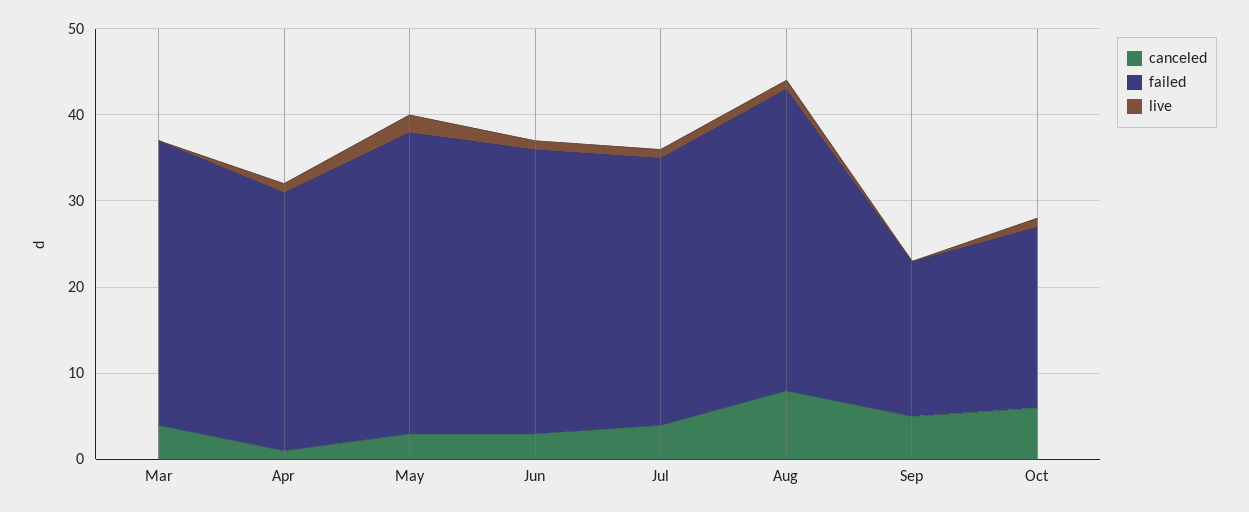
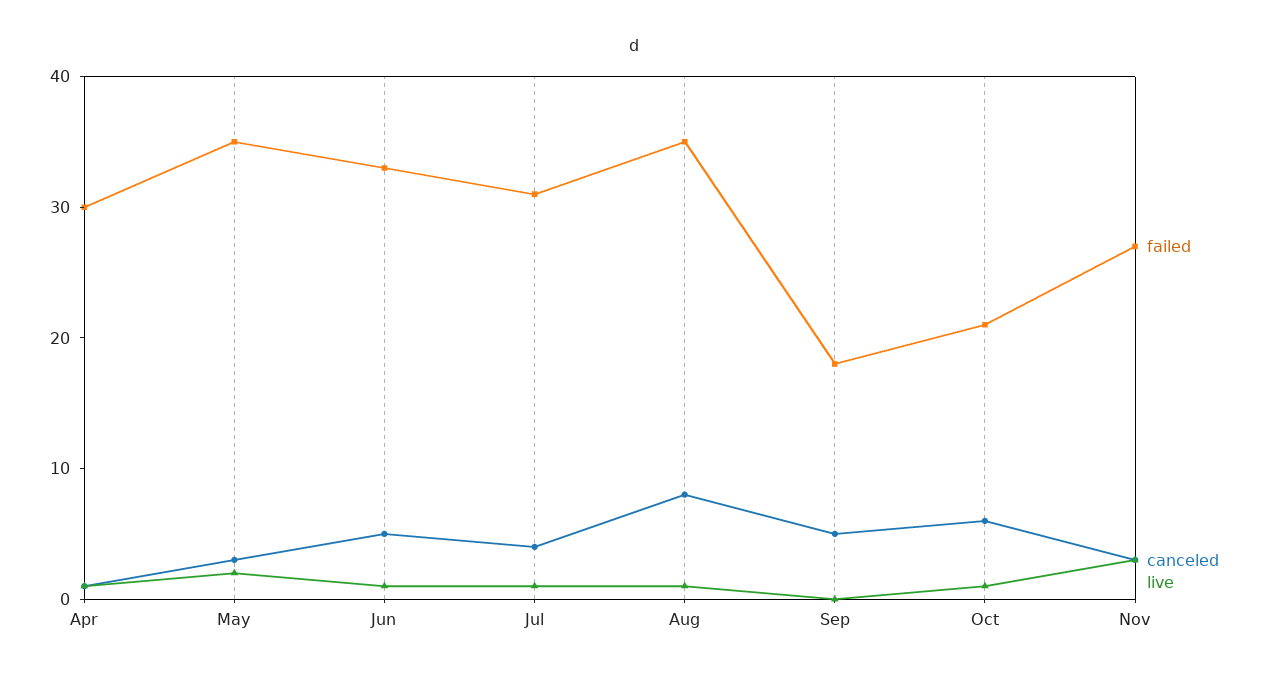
canceled, Mar: 4 -> none
failed, Mar: 33 -> none
live, Mar: 0 -> none
canceled, Jun: 3 -> 5
failed, Nov: none -> 27
canceled, Nov: none -> 3
live, Nov: none -> 3

